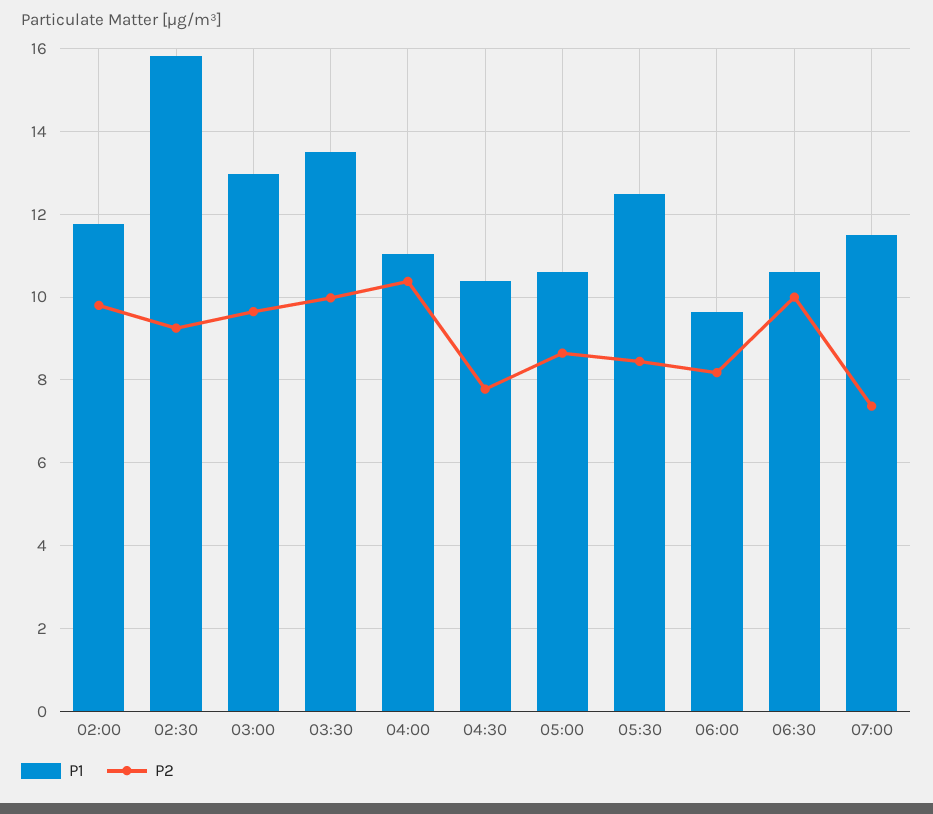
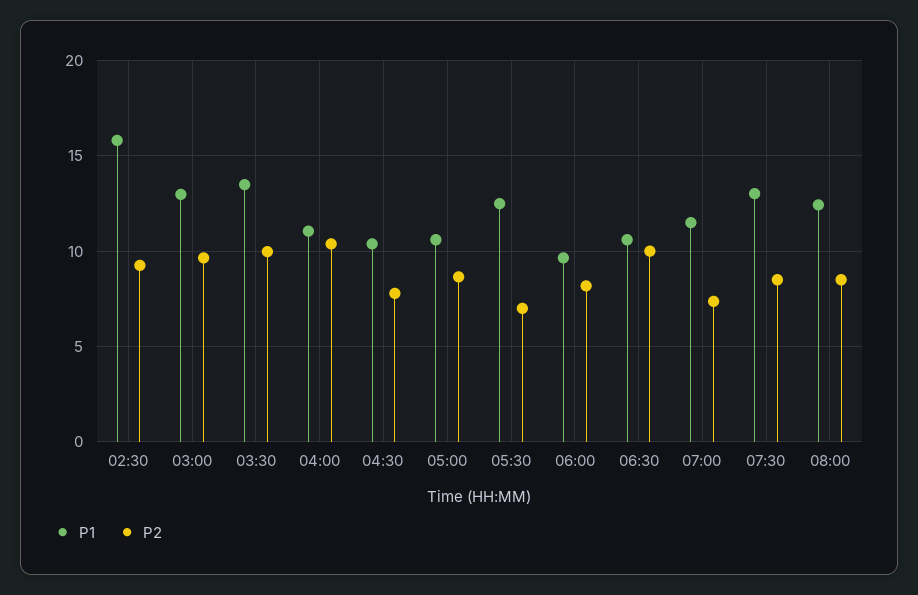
P1, 02:00: 11.8 -> none
P2, 02:00: 9.8 -> none
P2, 05:30: 8.4 -> 7
P1, 07:30: none -> 13
P2, 07:30: none -> 8.5
P1, 08:00: none -> 12.5
P2, 08:00: none -> 8.5

